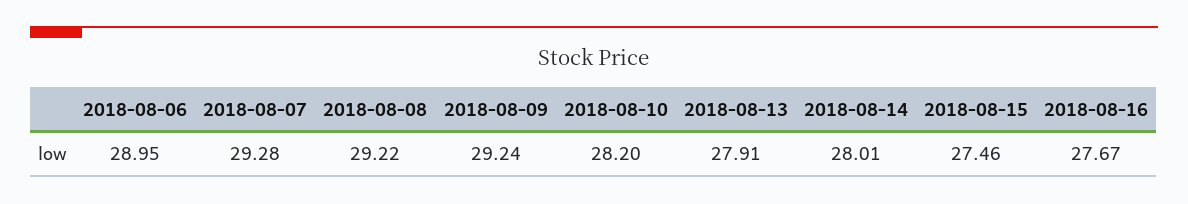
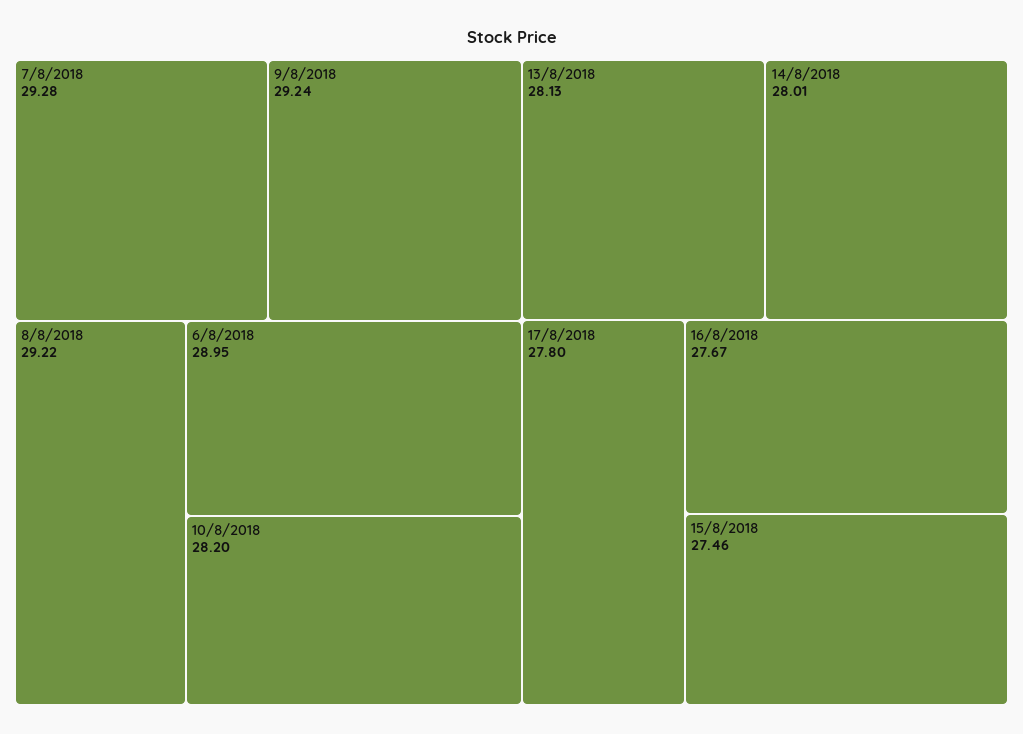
2018-08-13: 27.91 -> 28.13
17/8/2018: none -> 27.8

